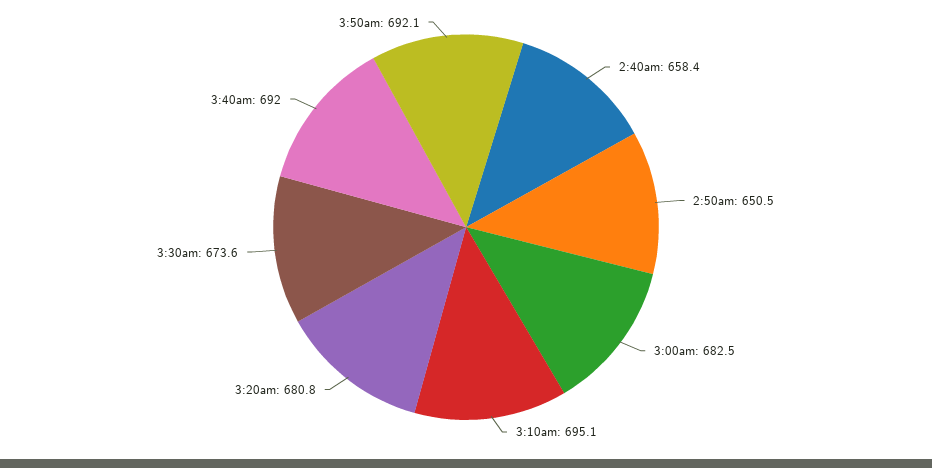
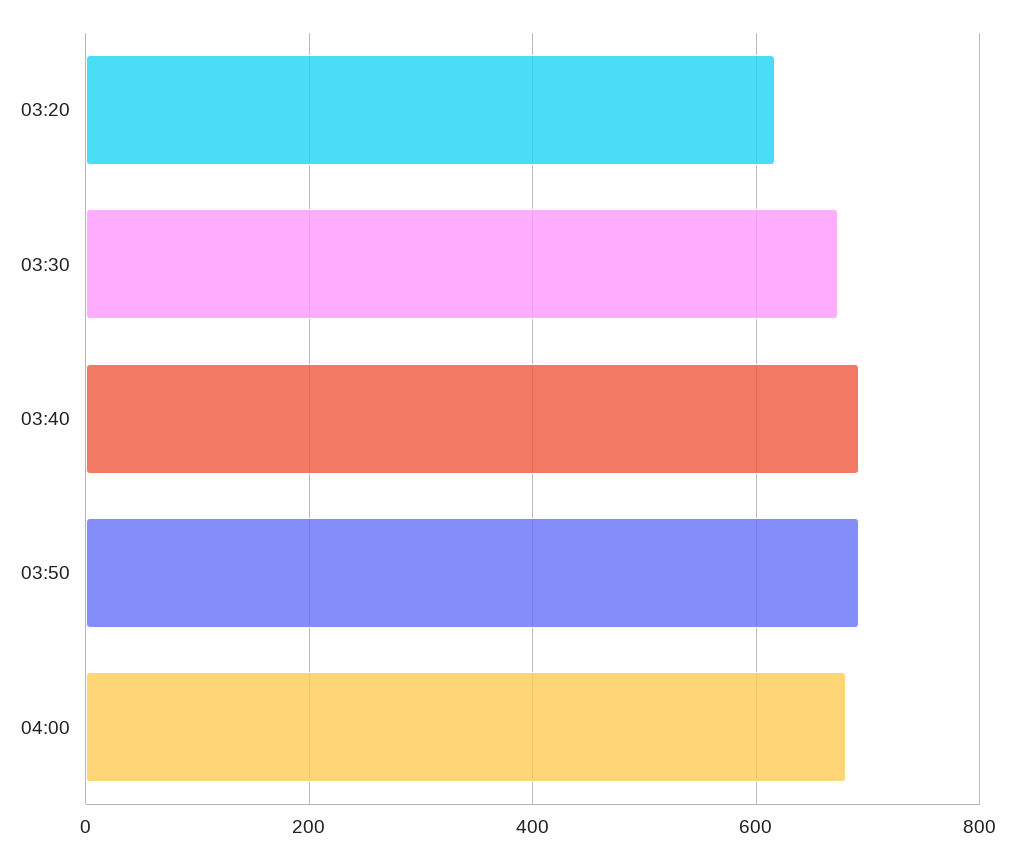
2:40am: 658.4 -> none
2:50am: 650.5 -> none
3:00am: 682.5 -> none
3:10am: 695.1 -> none
3:20am: 680.8 -> 620
04:00: none -> 680

